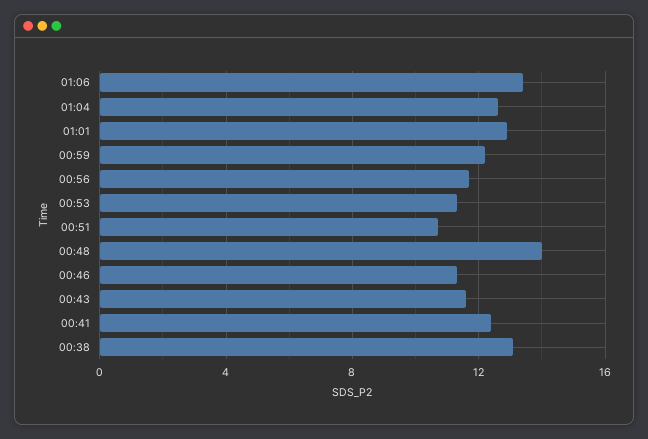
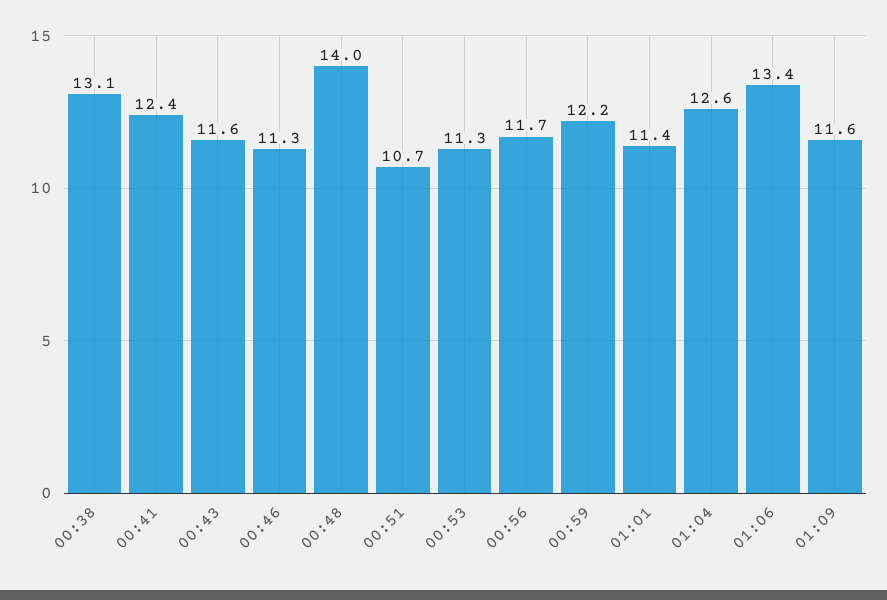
01:01: 13 -> 11.4
01:09: none -> 11.6

